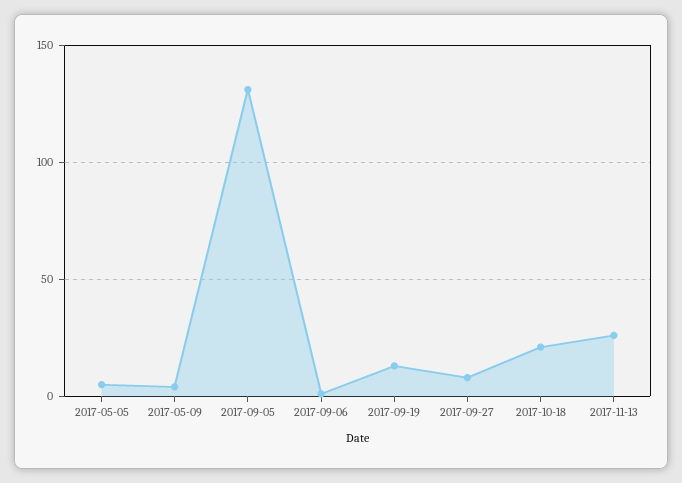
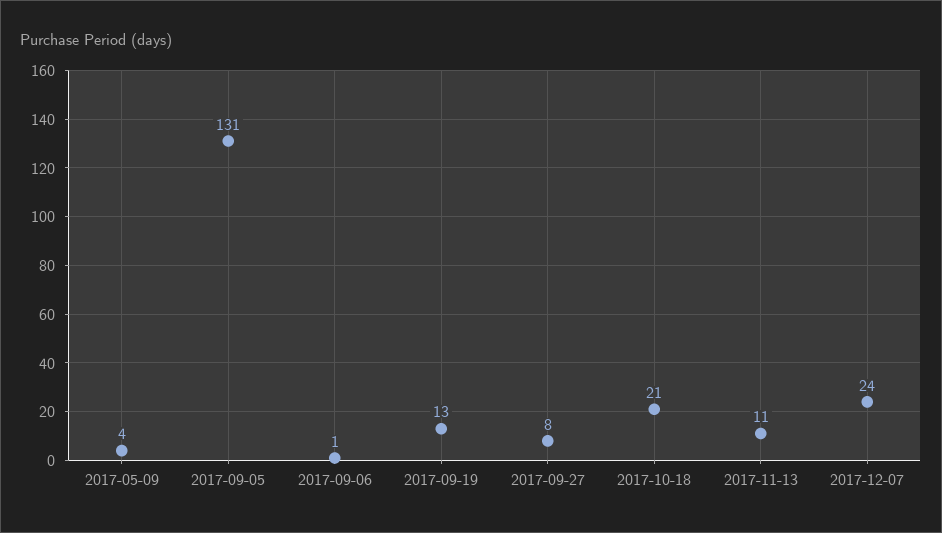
2017-05-05: 5 -> none
2017-11-13: 25 -> 11
2017-12-07: none -> 24

